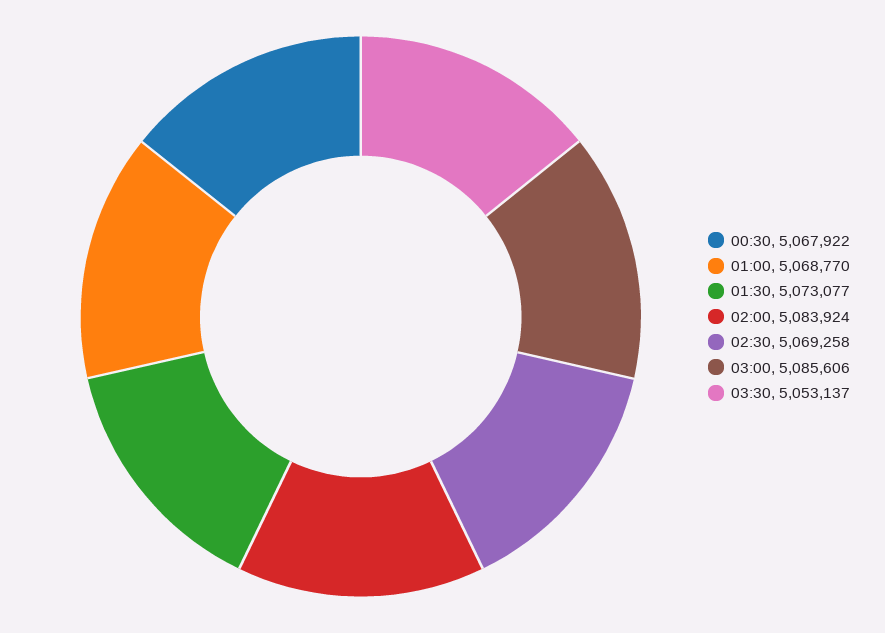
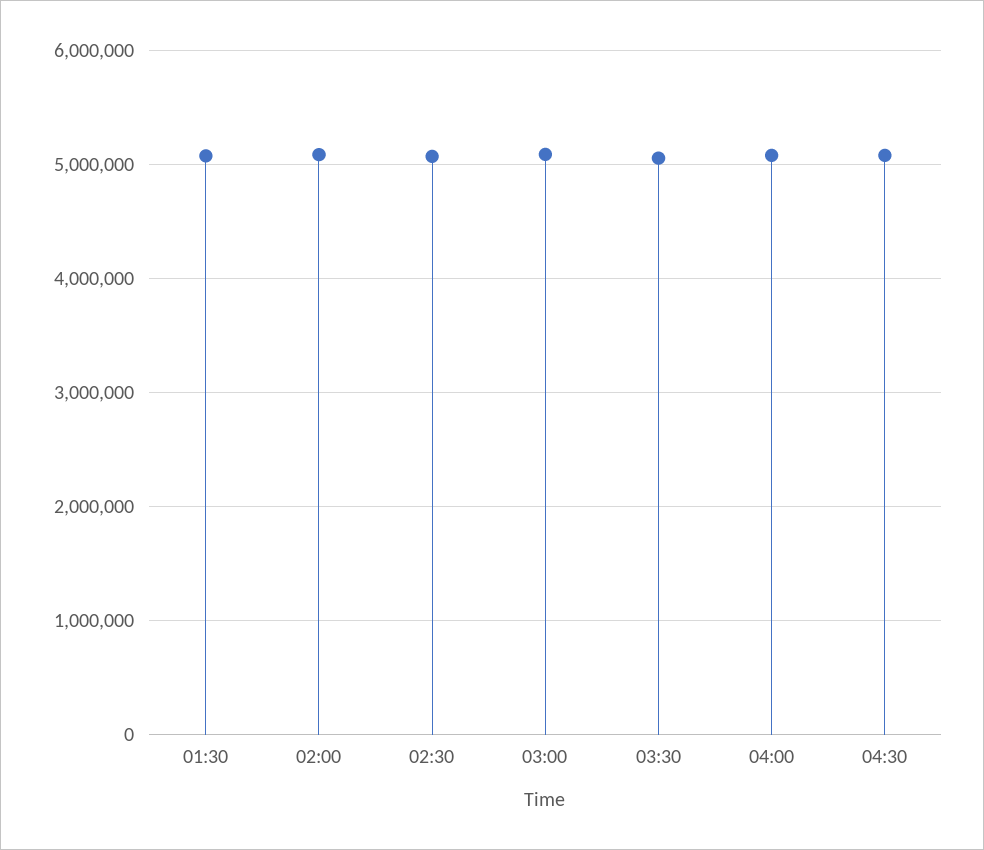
00:30: 5067922 -> none
01:00: 5068770 -> none
04:00: none -> 5100000
04:30: none -> 5100000

